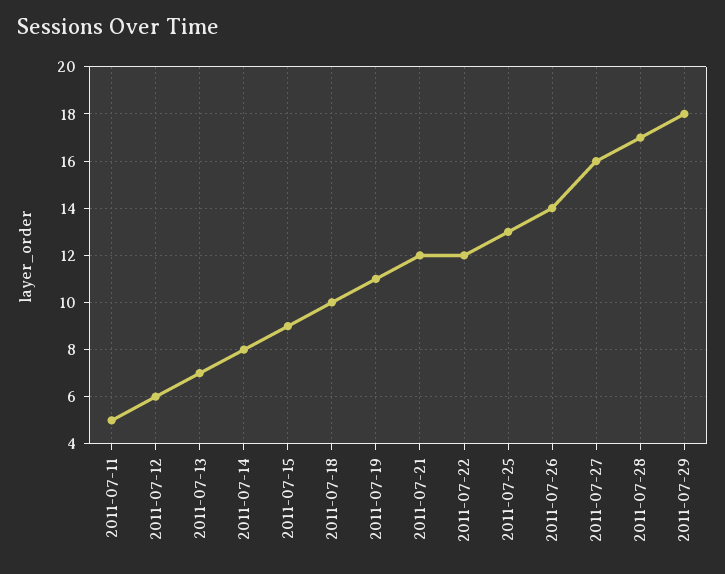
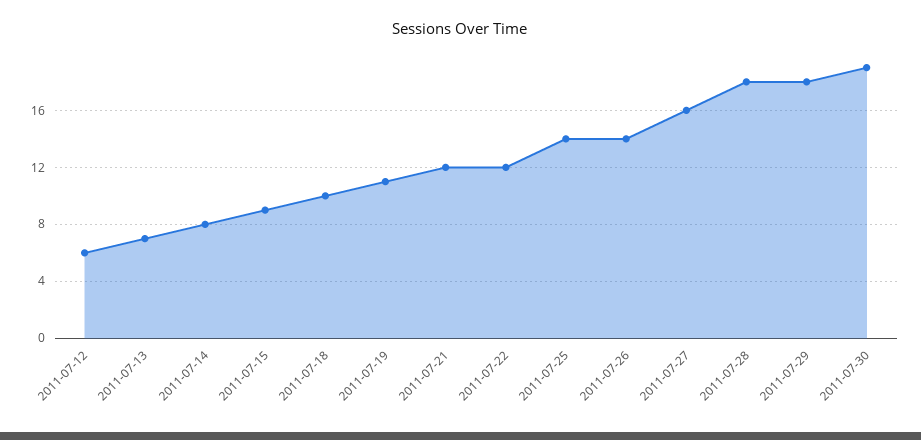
2011-07-11: 5 -> none
2011-07-25: 13 -> 14
2011-07-28: 17 -> 18
2011-07-30: none -> 19

